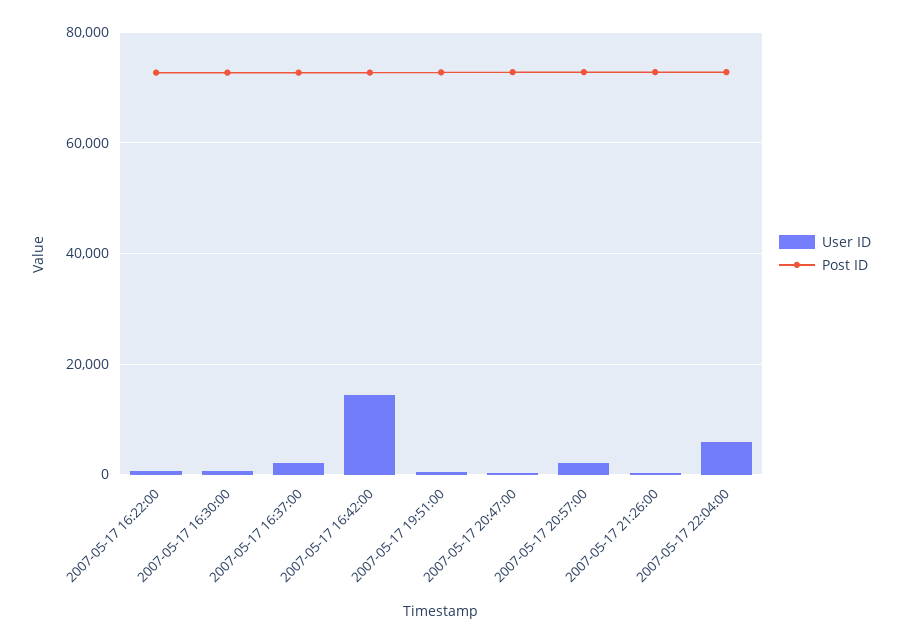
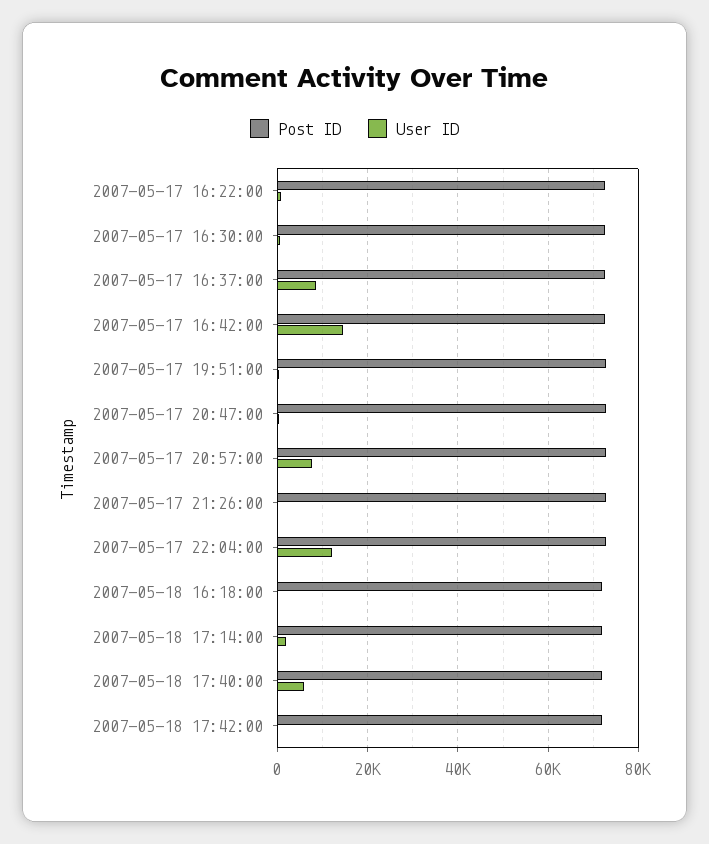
User ID, 2007-05-17 16:37:00: 2000 -> 8000
User ID, 2007-05-17 20:57:00: 2000 -> 8000
User ID, 2007-05-17 22:04:00: 6000 -> 12000
Post ID, 2007-05-18 16:18:00: none -> 72000
User ID, 2007-05-18 16:18:00: none -> 0
Post ID, 2007-05-18 17:14:00: none -> 72000
User ID, 2007-05-18 17:14:00: none -> 2000
Post ID, 2007-05-18 17:40:00: none -> 72000
User ID, 2007-05-18 17:40:00: none -> 6000
Post ID, 2007-05-18 17:42:00: none -> 72000
User ID, 2007-05-18 17:42:00: none -> 0

